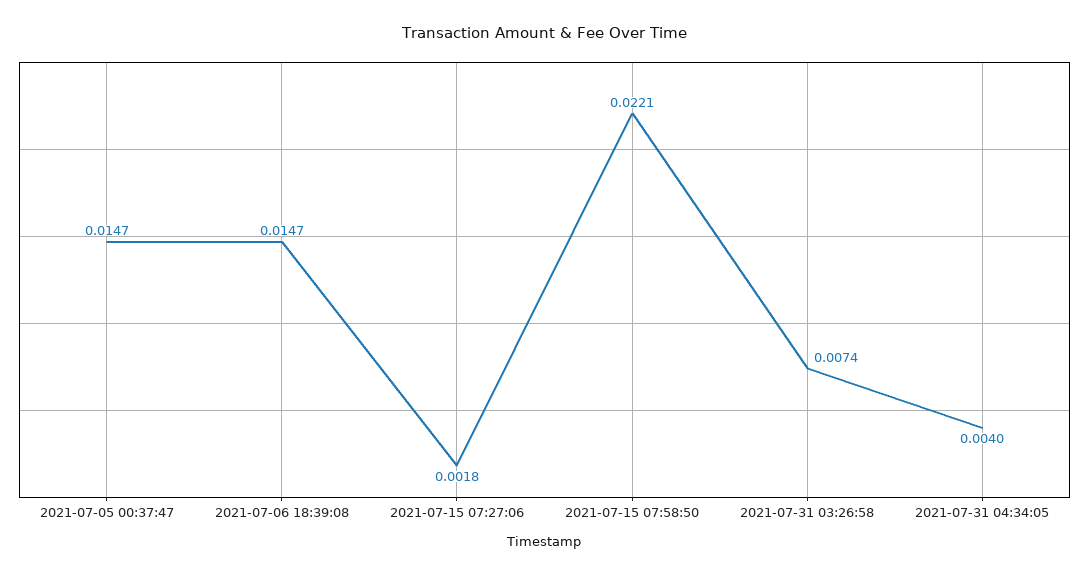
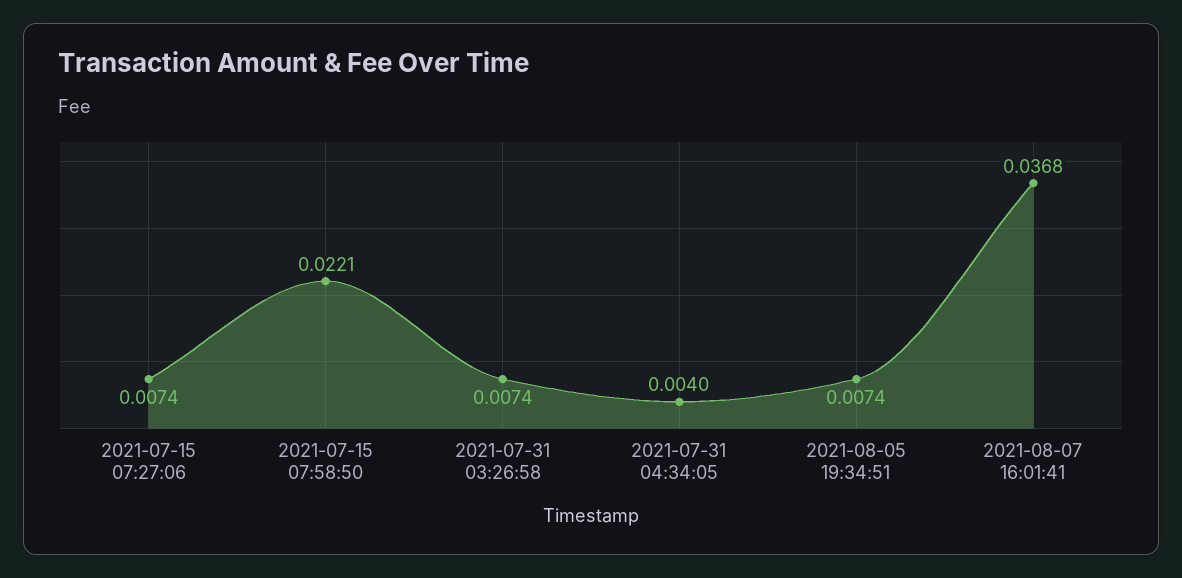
2021-07-05 00:37:47: 0.0147 -> none
2021-07-06 18:39:08: 0.0147 -> none
2021-07-15 07:27:06: 0.0018 -> 0.0074
2021-08-05 19:34:51: none -> 0.0074
2021-08-07 16:01:41: none -> 0.0368

